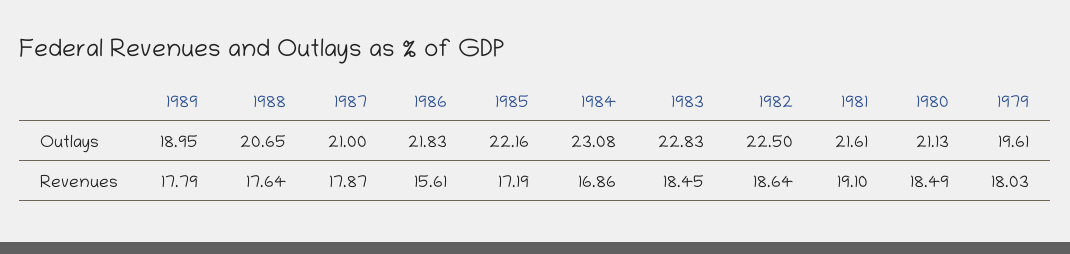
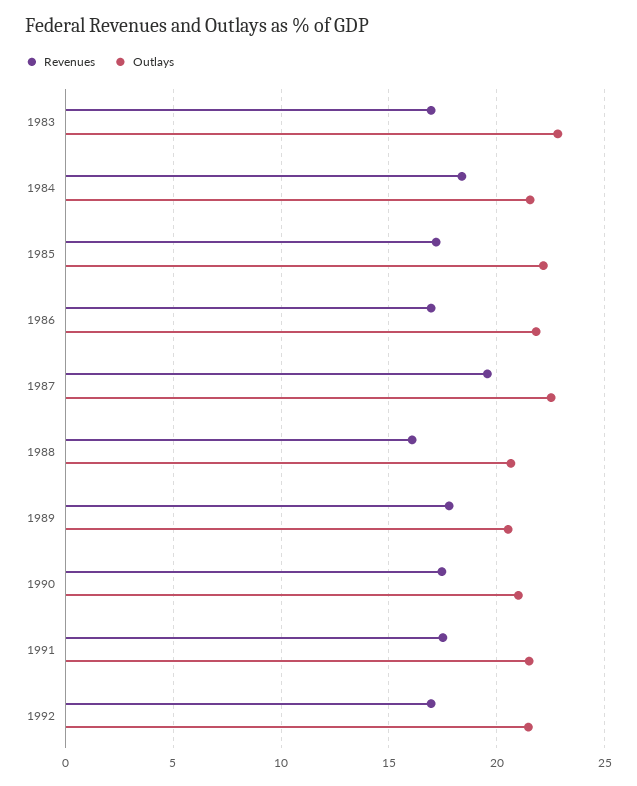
Outlays, 1989: 18.95 -> 20.5
Outlays, 1987: 21 -> 22.5
Outlays, 1984: 23.08 -> 21.5
Outlays, 1982: 22.5 -> none
Outlays, 1981: 21.61 -> none
Outlays, 1980: 21.13 -> none
Outlays, 1979: 19.61 -> none
Revenues, 1988: 17.64 -> 16
Revenues, 1987: 17.87 -> 19.5
Revenues, 1986: 15.61 -> 17
Revenues, 1984: 16.86 -> 18.5
Revenues, 1983: 18.45 -> 17
Revenues, 1982: 18.64 -> none
Revenues, 1981: 19.1 -> none
Revenues, 1980: 18.49 -> none
Revenues, 1979: 18.03 -> none
Revenues, 1990: none -> 17.5
Outlays, 1990: none -> 21
Revenues, 1991: none -> 17.5
Outlays, 1991: none -> 21.5
Revenues, 1992: none -> 17
Outlays, 1992: none -> 21.5

